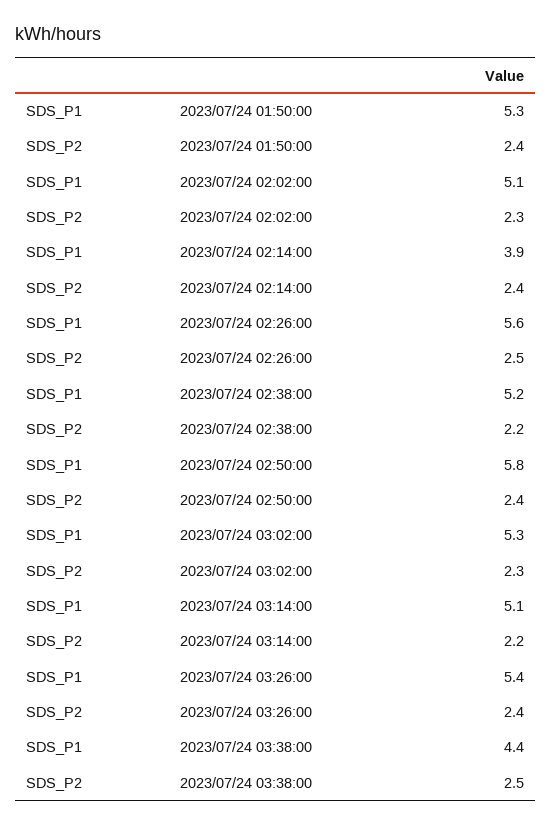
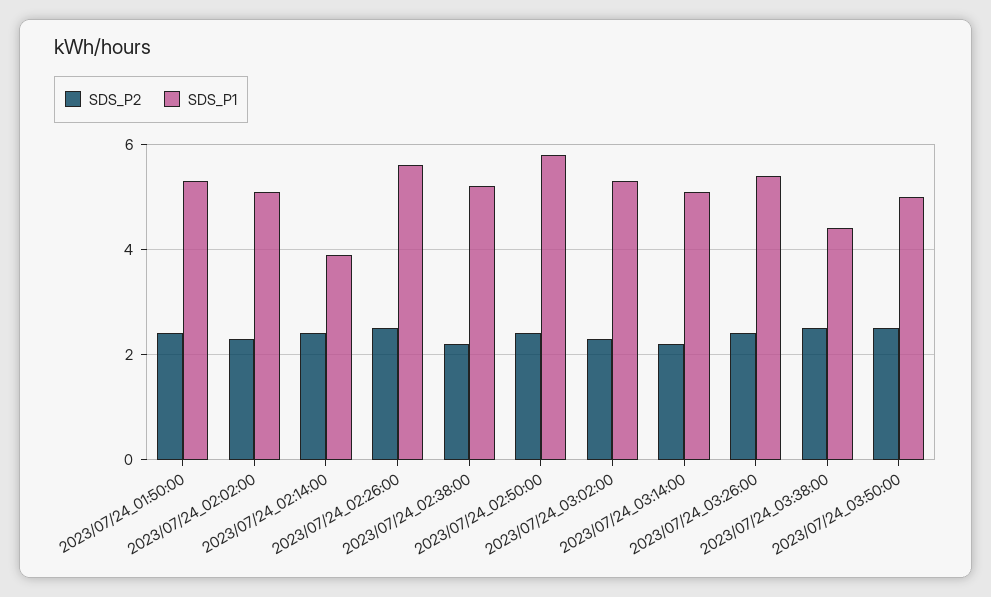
SDS_P2, 2023/07/24_03:50:00: none -> 2.5
SDS_P1, 2023/07/24_03:50:00: none -> 5

